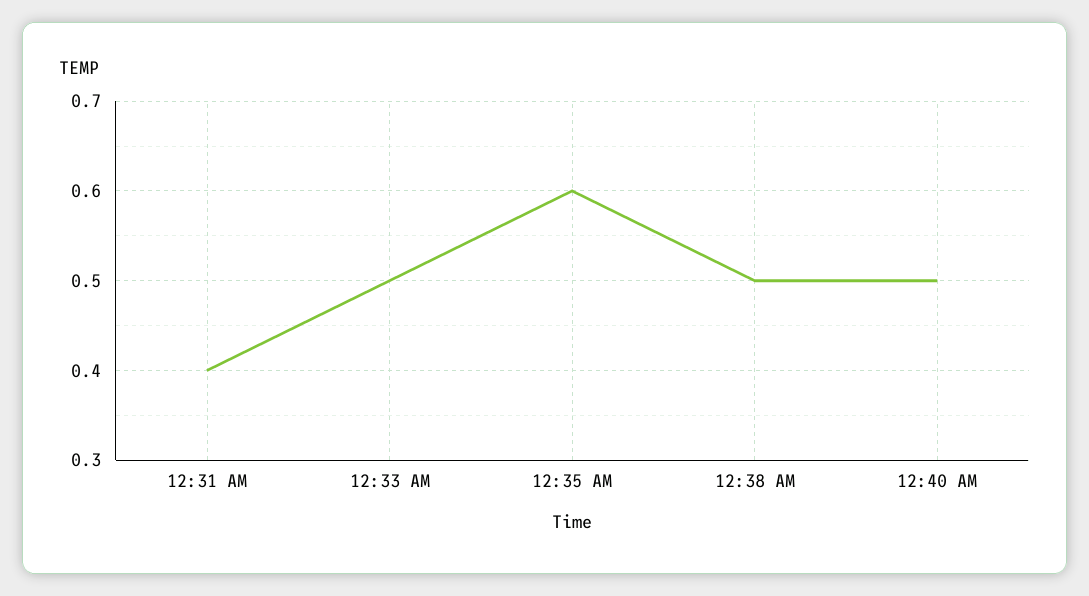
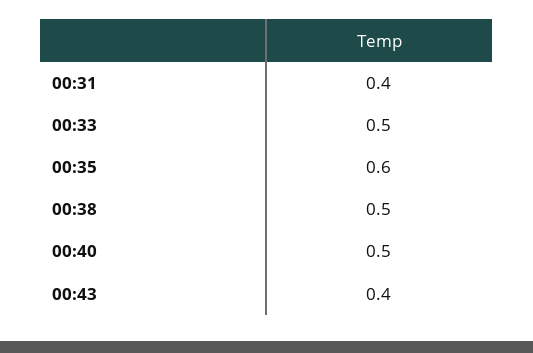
00:43: none -> 0.4

